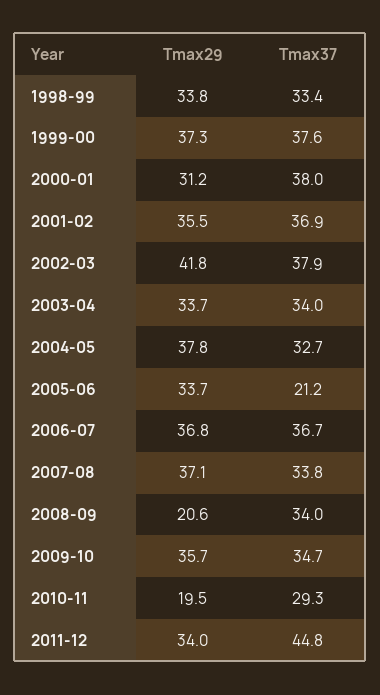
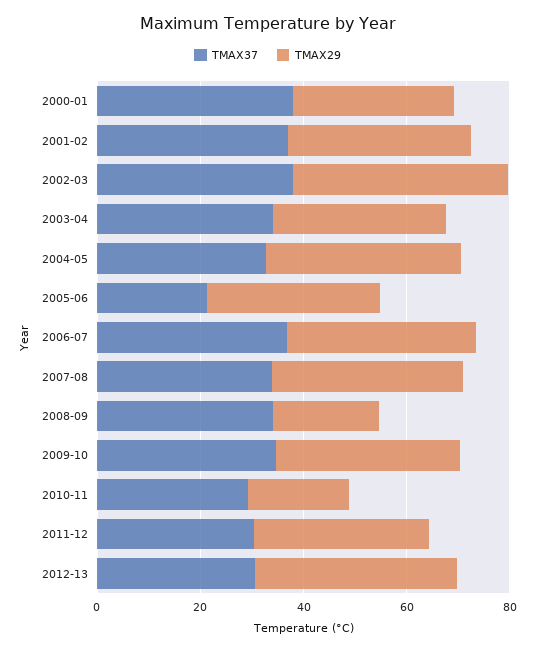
Tmax29, 1998-99: 33.8 -> none
Tmax37, 1998-99: 33.4 -> none
Tmax29, 1999-00: 37.3 -> none
Tmax37, 1999-00: 37.6 -> none
Tmax37, 2011-12: 44.8 -> 30
Tmax37, 2012-13: none -> 30
Tmax29, 2012-13: none -> 40

